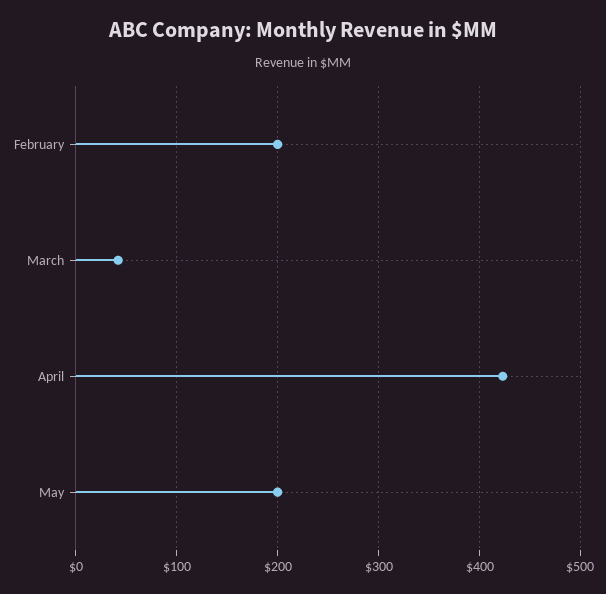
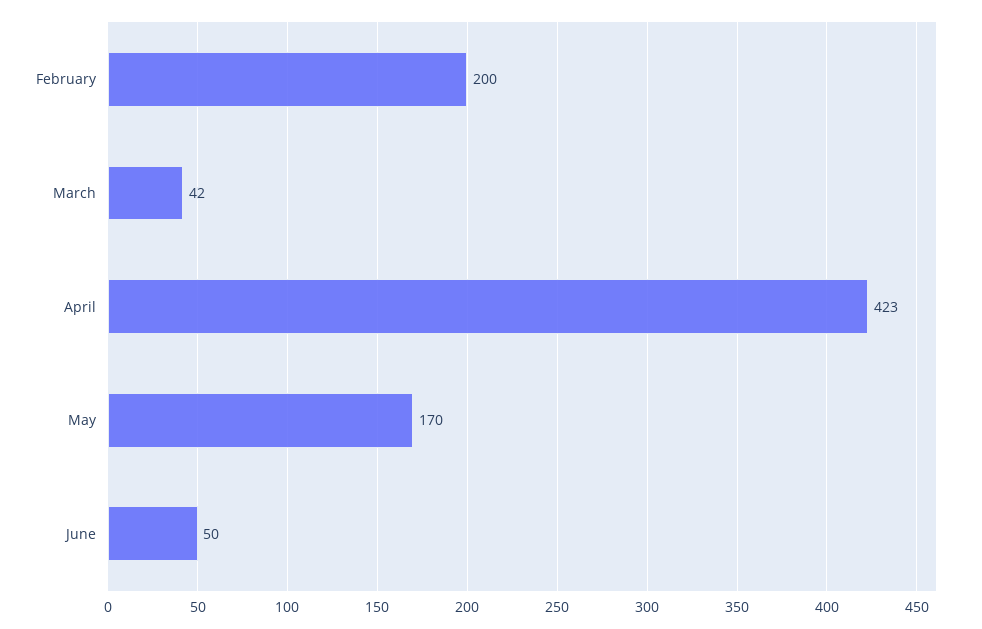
May: 200 -> 170
June: none -> 50

